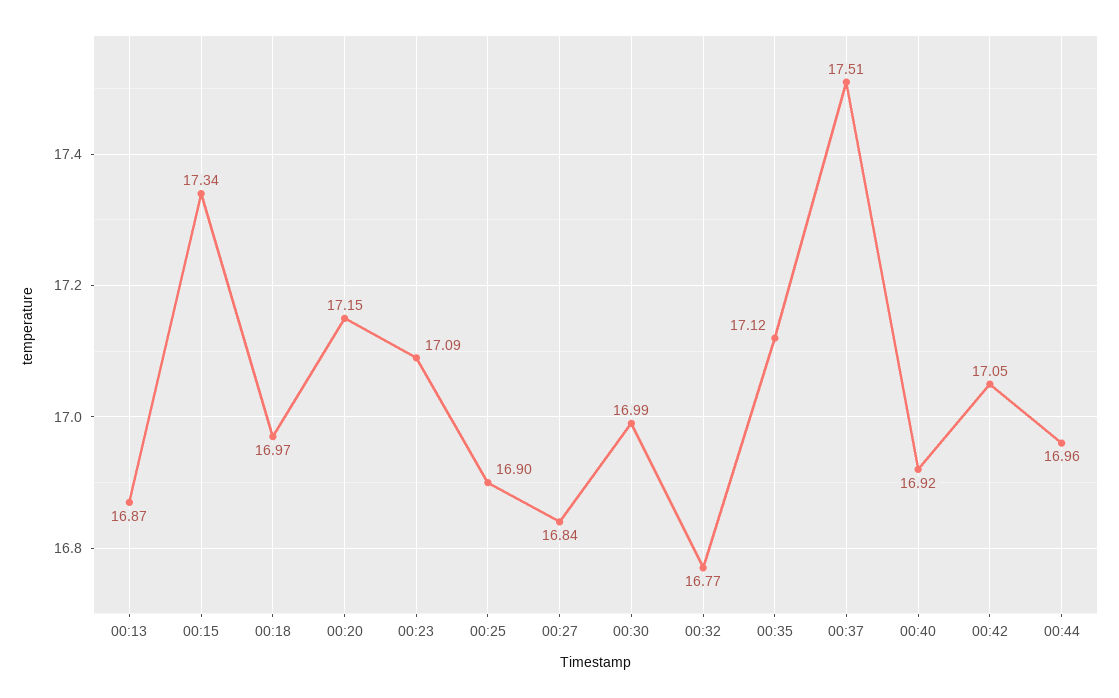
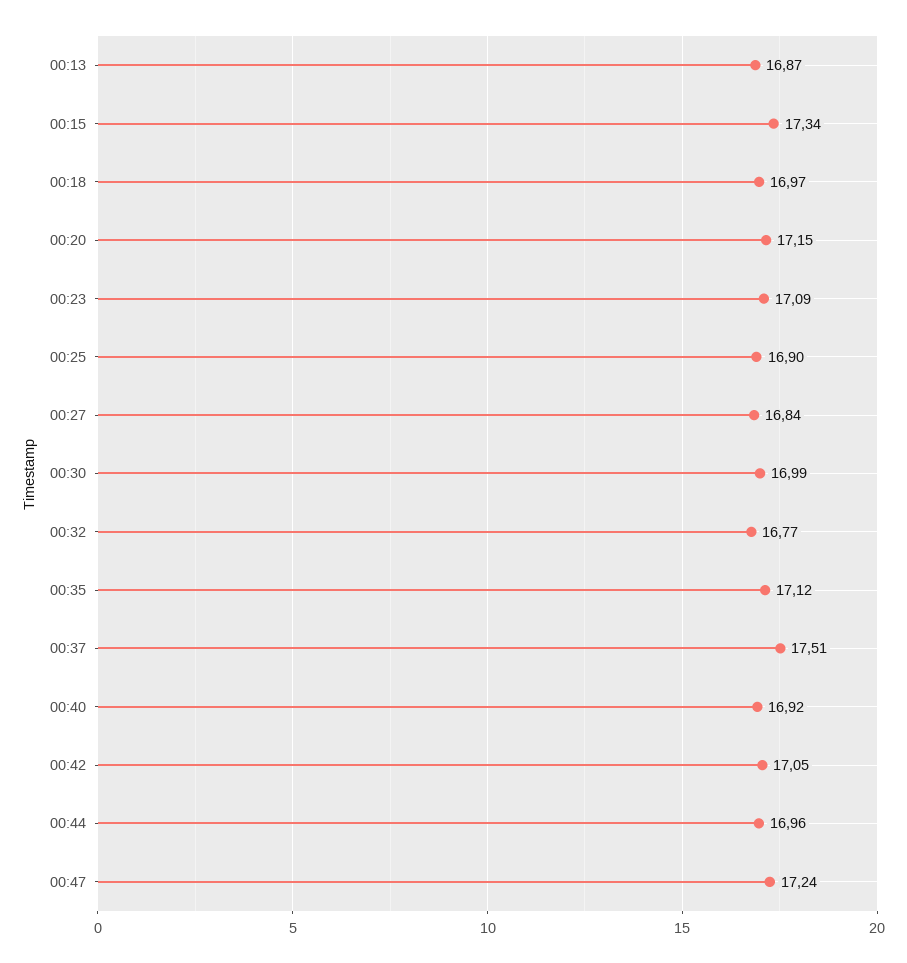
00:47: none -> 17.24

